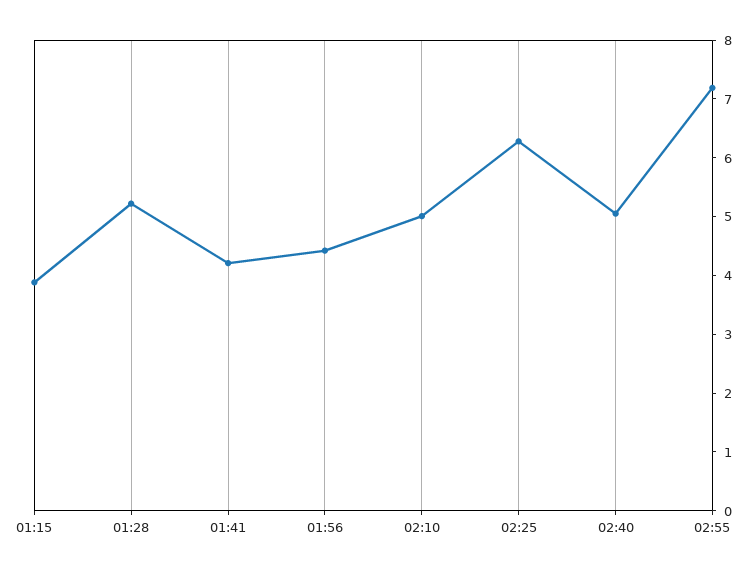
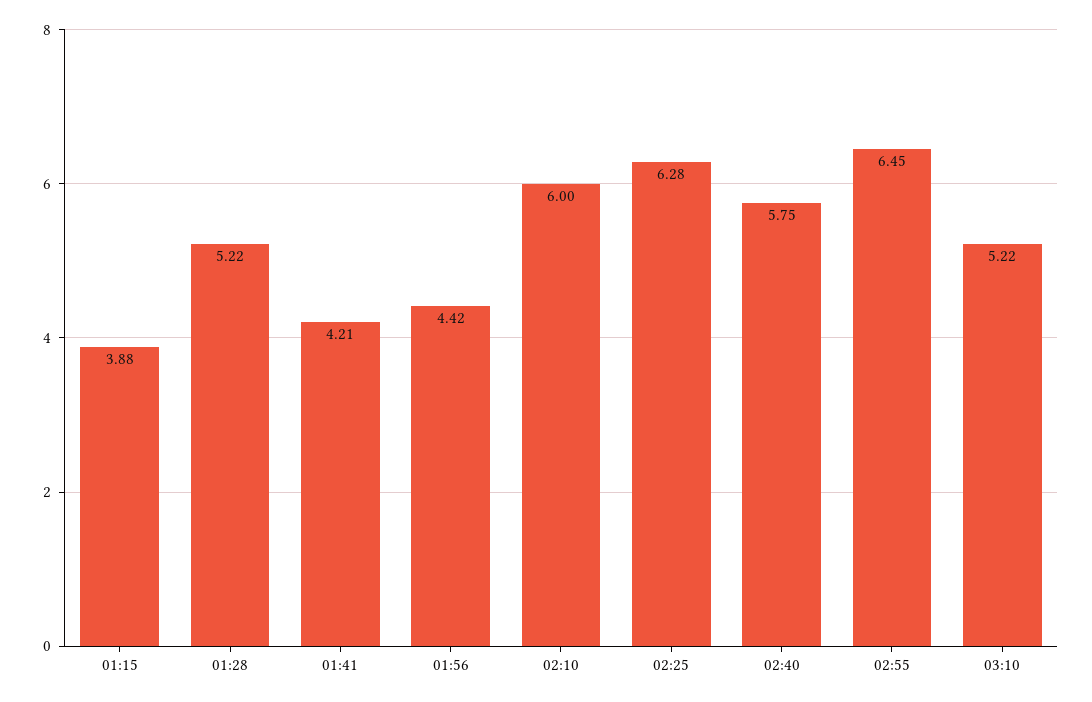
02:10: 5 -> 6
02:40: 5 -> 5.75
02:55: 7.2 -> 6.45
03:10: none -> 5.22

